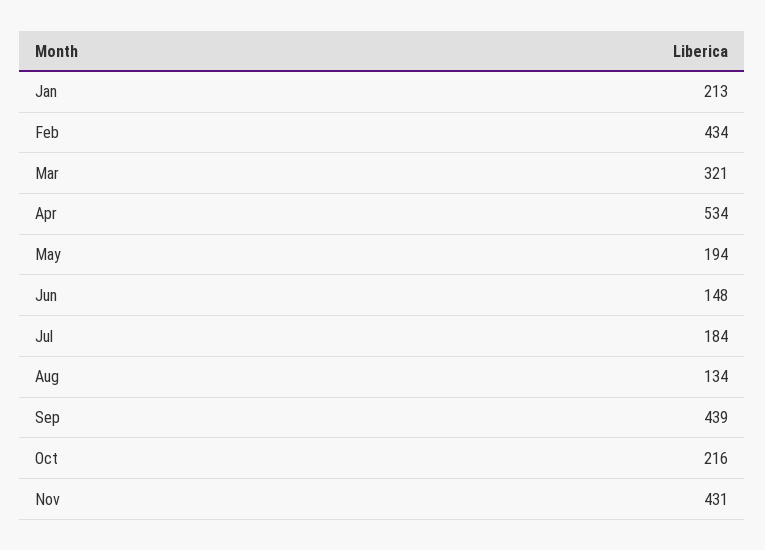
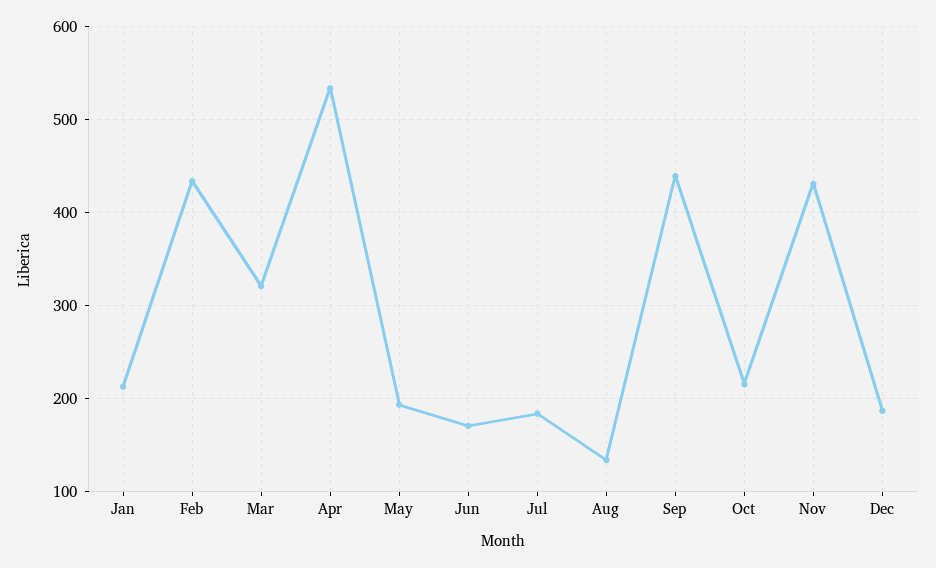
Jun: 148 -> 170
Dec: none -> 190

